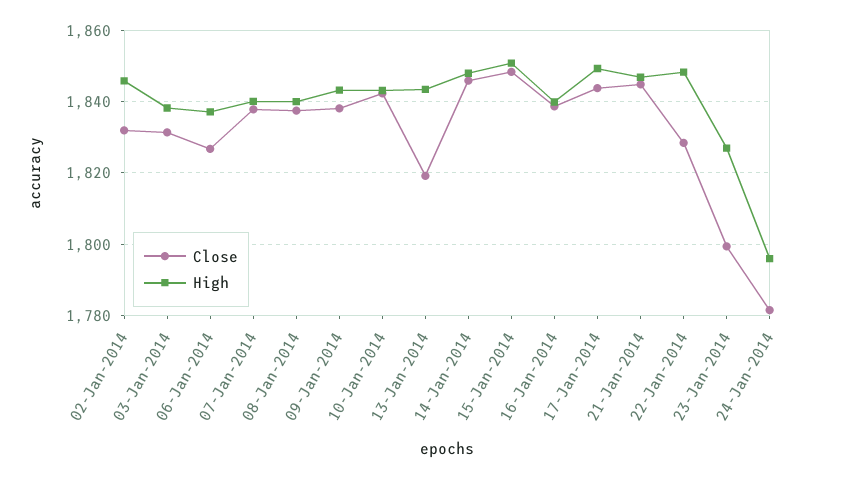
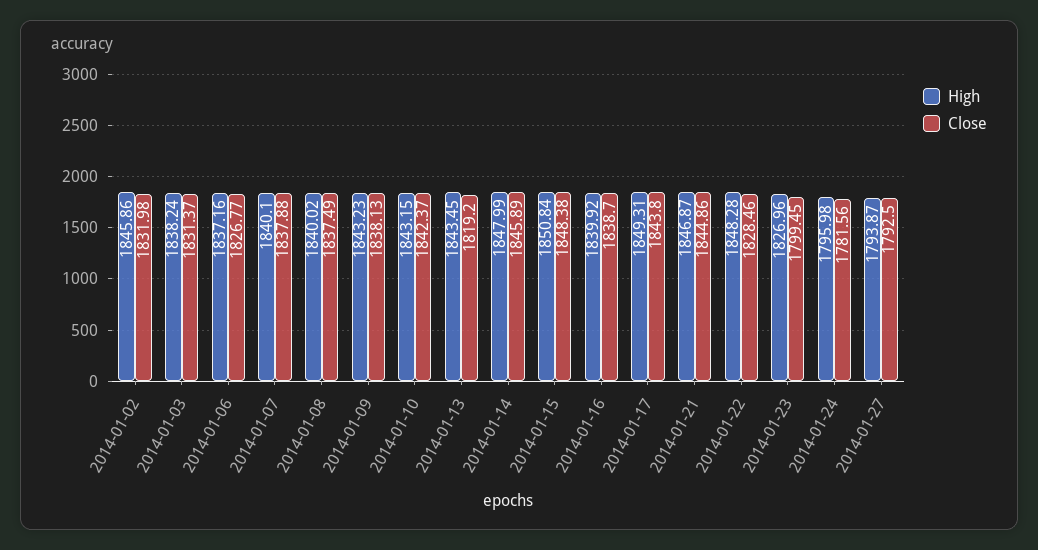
High, 2014-01-27: none -> 1793.87
Close, 2014-01-27: none -> 1792.5

